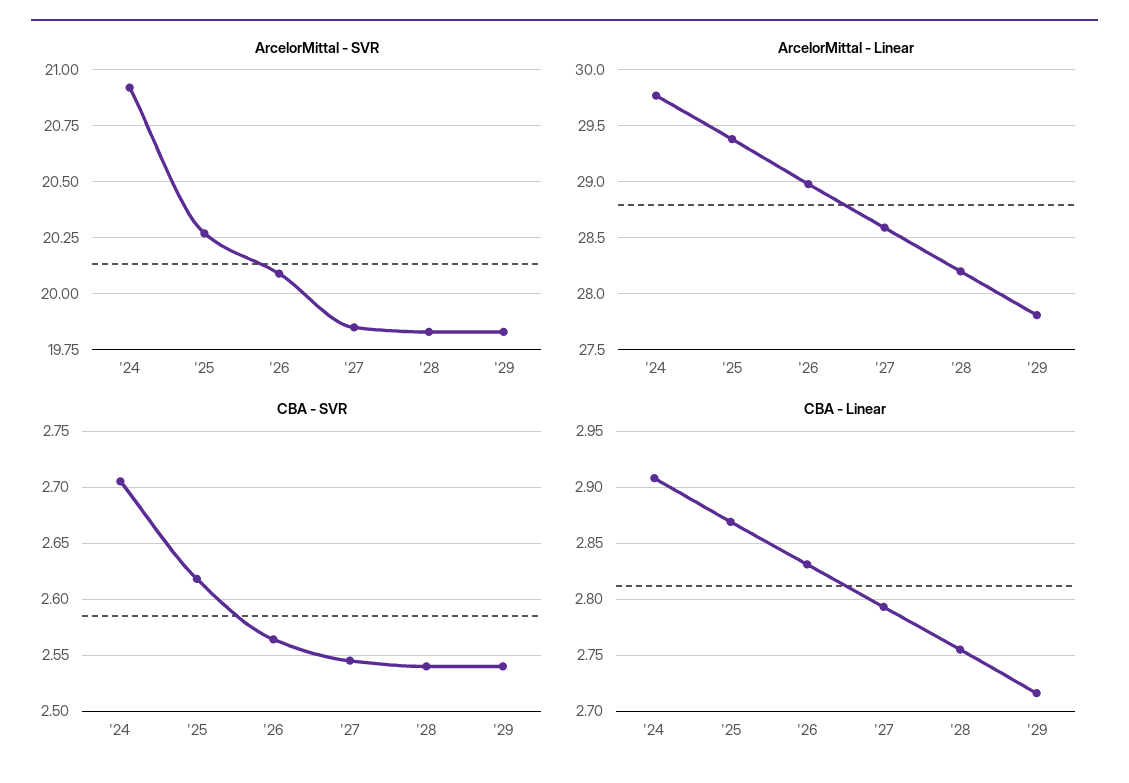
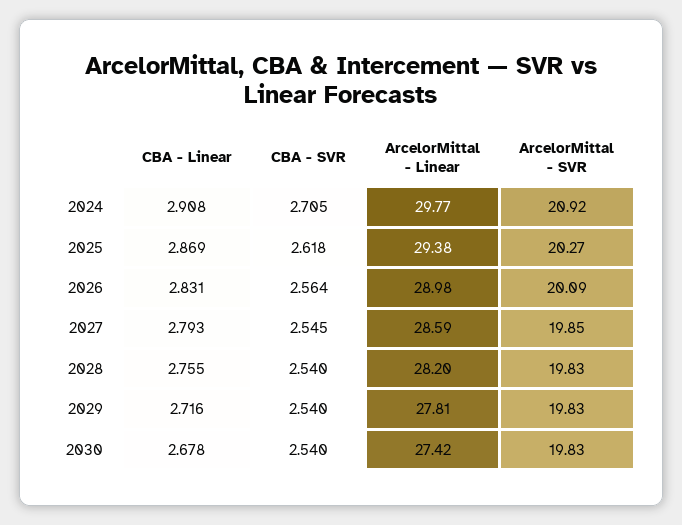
CBA - Linear, 2030: none -> 2.678
CBA - SVR, 2030: none -> 2.54
ArcelorMittal - Linear, 2030: none -> 27.42
ArcelorMittal - SVR, 2030: none -> 19.83

